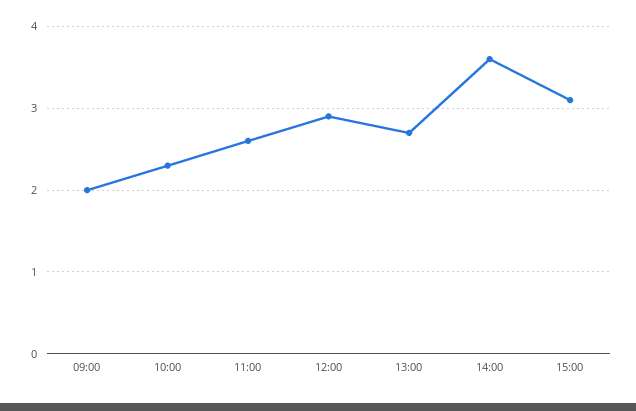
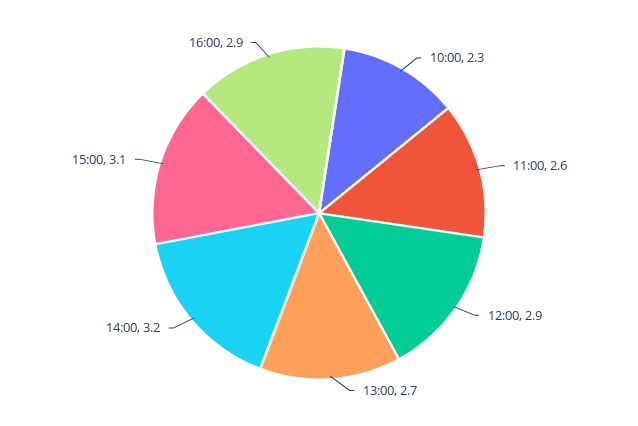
09:00: 2 -> none
14:00: 3.6 -> 3.2
16:00: none -> 2.9

